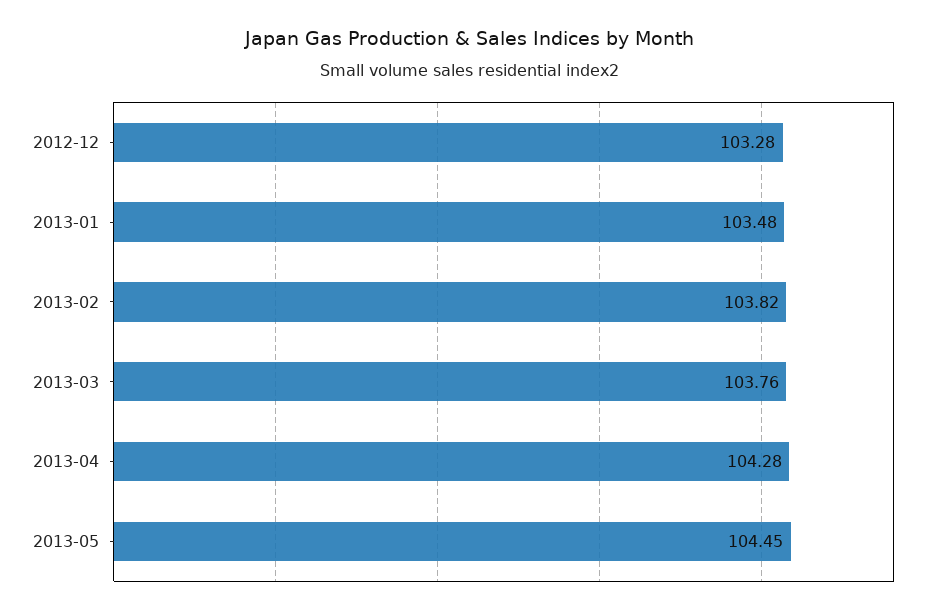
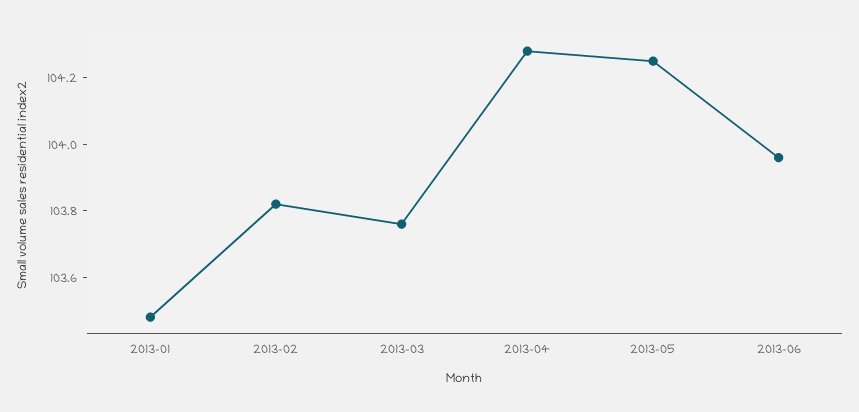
2012-12: 103.28 -> none
2013-05: 104.45 -> 104.25
2013-06: none -> 103.95

